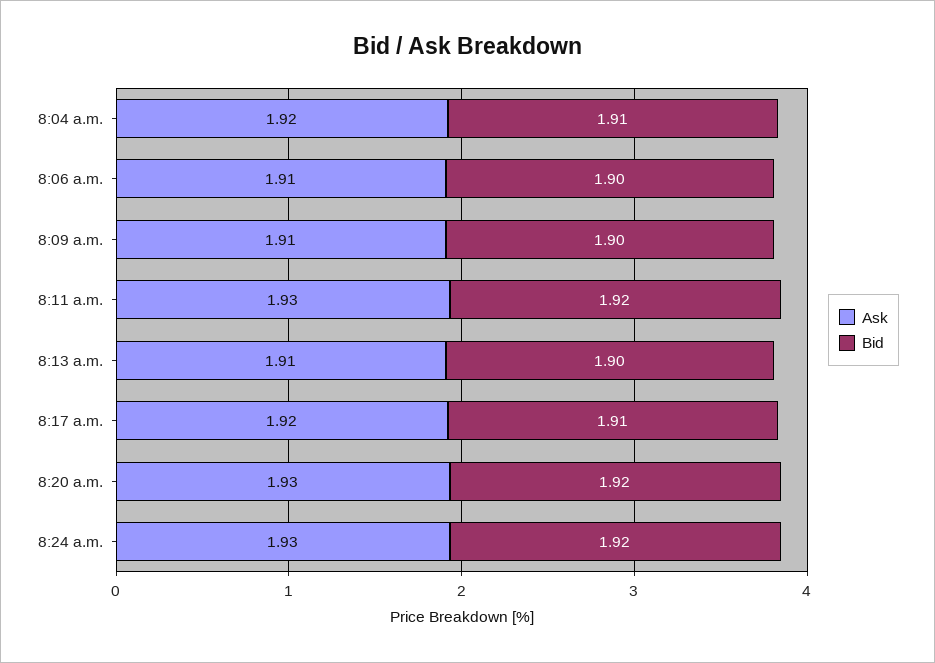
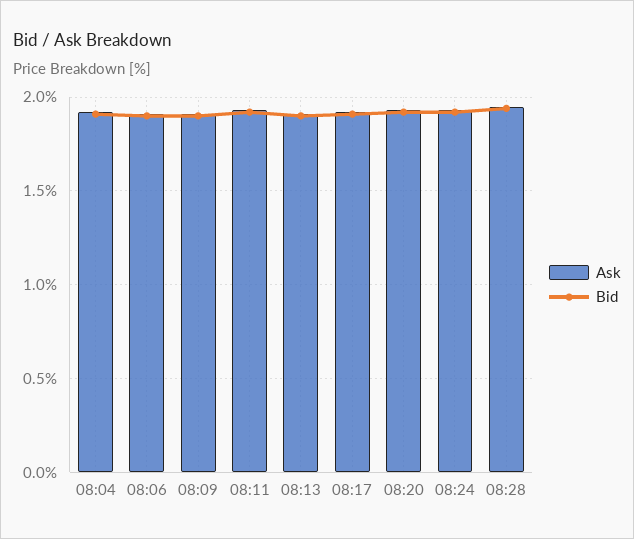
Ask, 08:28: none -> 1.95
Bid, 08:28: none -> 1.95

